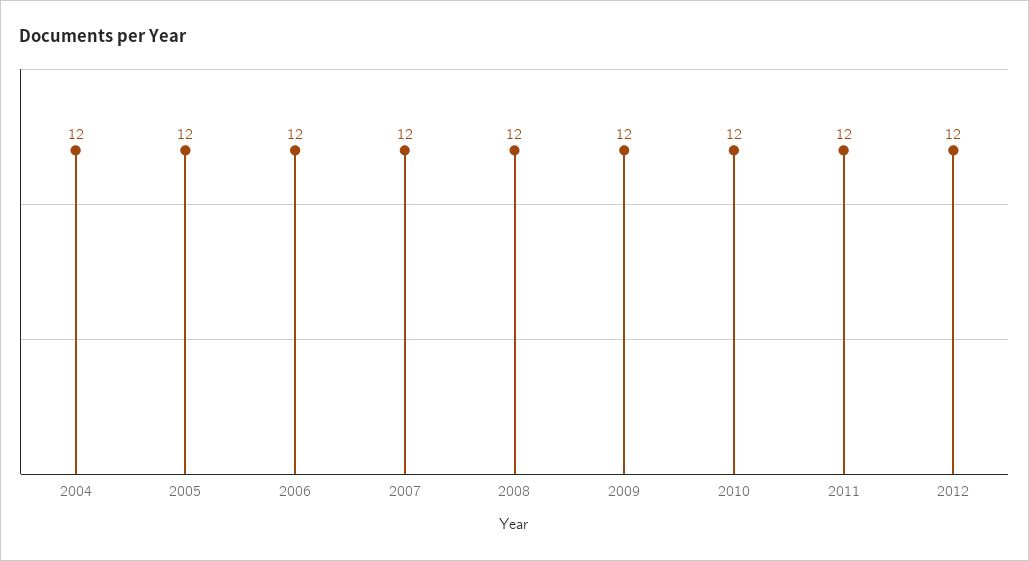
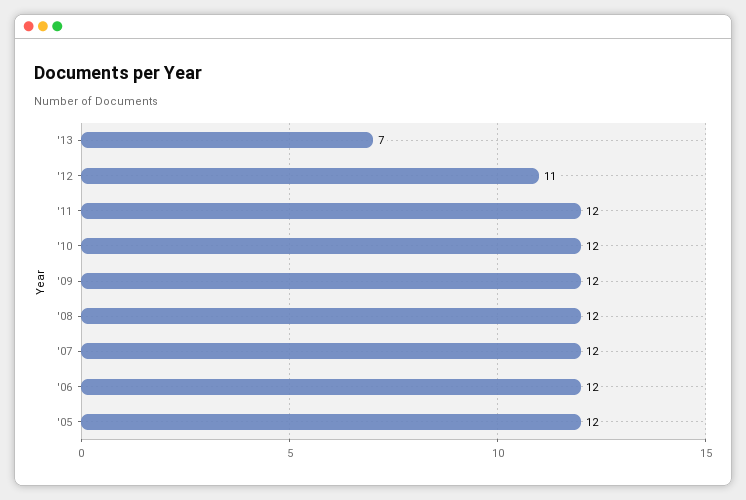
2004: 12 -> none
2012: 12 -> 11
'13: none -> 7

